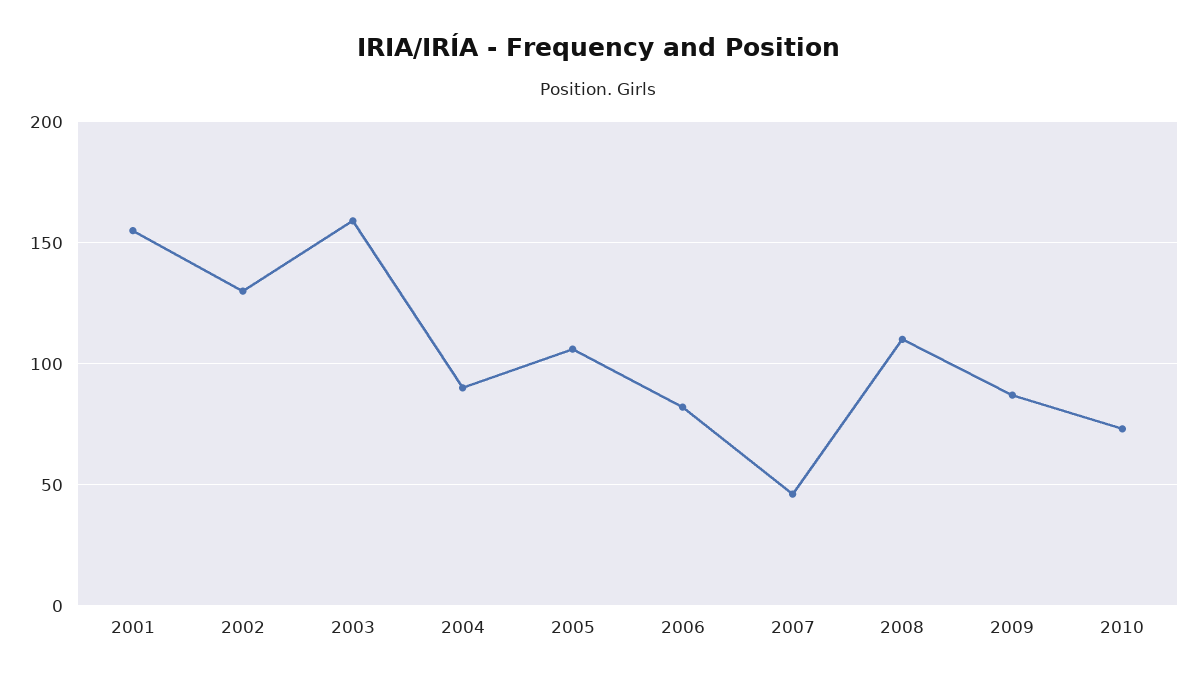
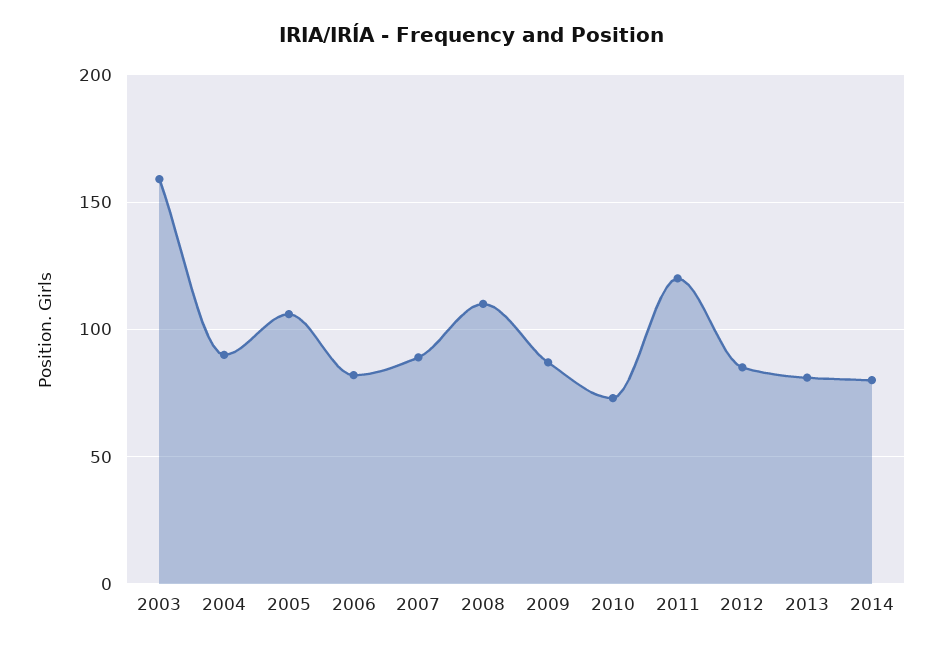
2001: 155 -> none
2002: 130 -> none
2007: 45 -> 90
2011: none -> 120
2012: none -> 85
2013: none -> 80
2014: none -> 80

